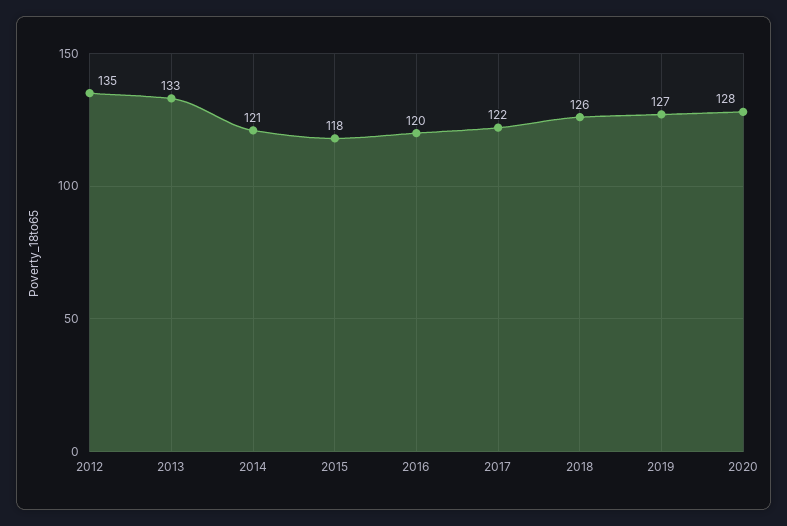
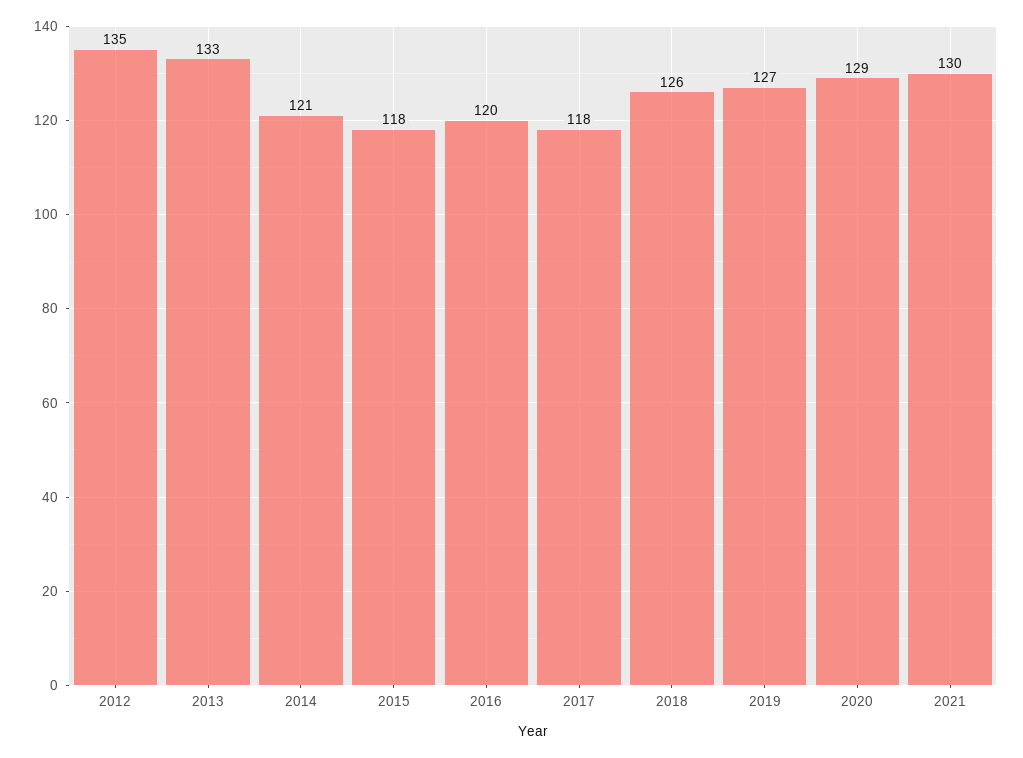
2017: 122 -> 118
2020: 128 -> 129
2021: none -> 130

